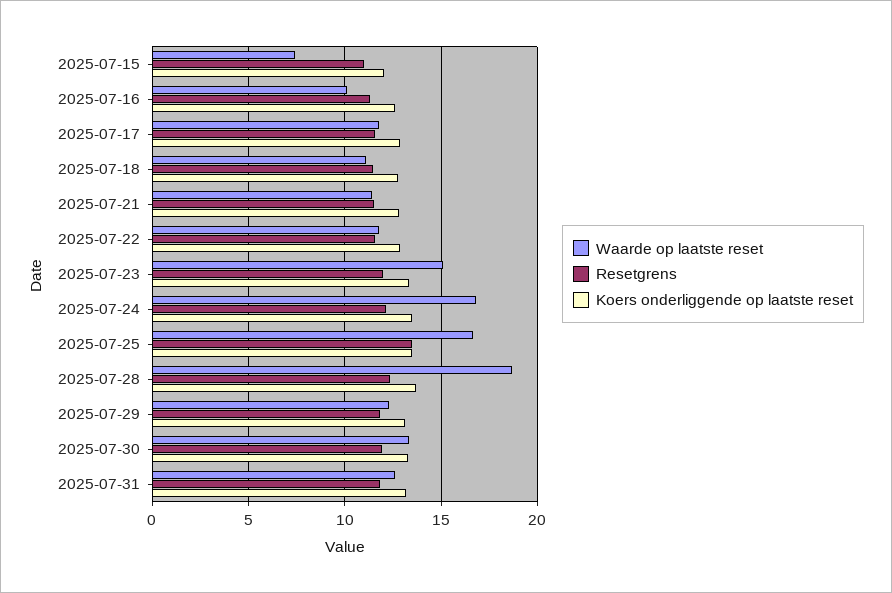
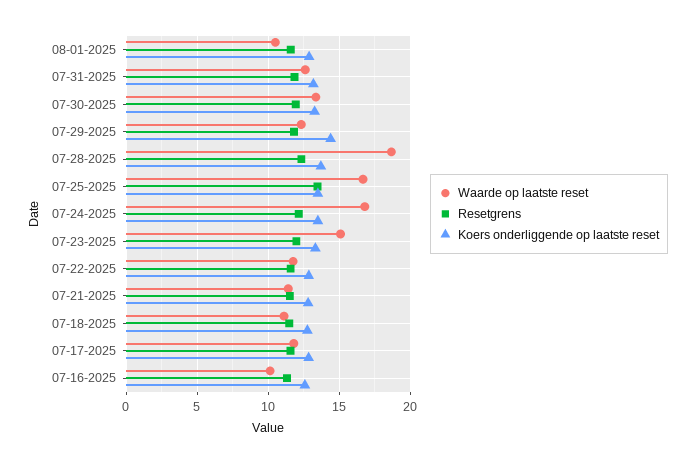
Waarde op laatste reset, 2025-07-15: 7.5 -> none
Resetgrens, 2025-07-15: 11 -> none
Koers onderliggende op laatste reset, 2025-07-15: 12 -> none
Koers onderliggende op laatste reset, 2025-07-29: 13 -> 14.5
Waarde op laatste reset, 08-01-2025: none -> 10.5
Resetgrens, 08-01-2025: none -> 11.5
Koers onderliggende op laatste reset, 08-01-2025: none -> 13

